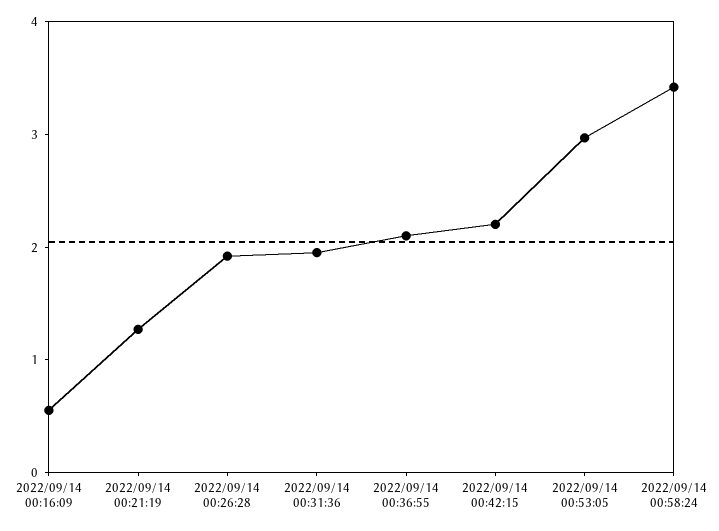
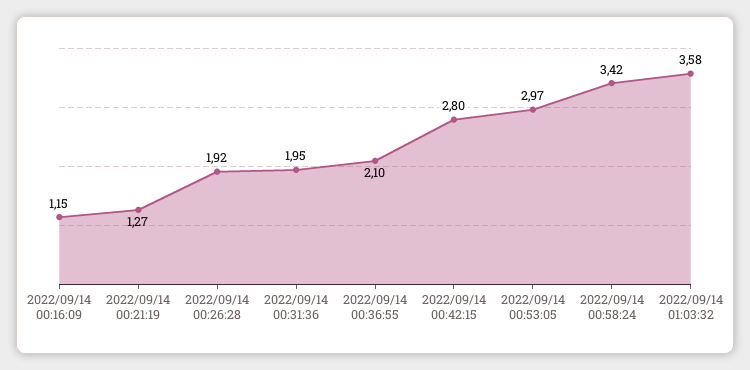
2022/09/14 00:16:09: 0.6 -> 1.15
2022/09/14 00:42:15: 2.2 -> 2.8
2022/09/14 01:03:32: none -> 3.58

